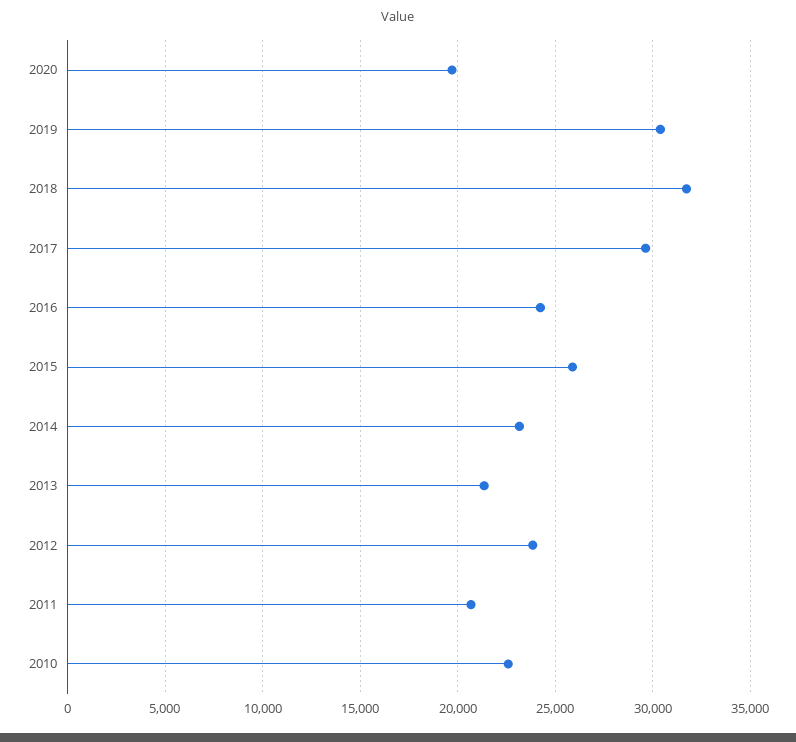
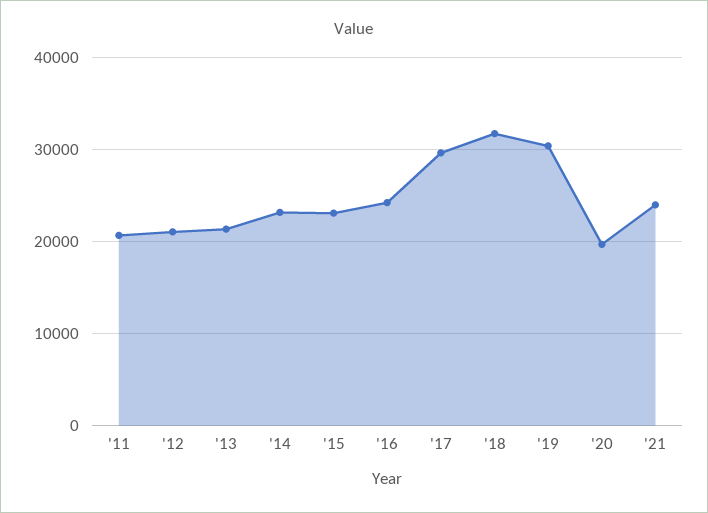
2015: 26000 -> 23000
2012: 24000 -> 21000
2010: 22500 -> none
'21: none -> 24000

